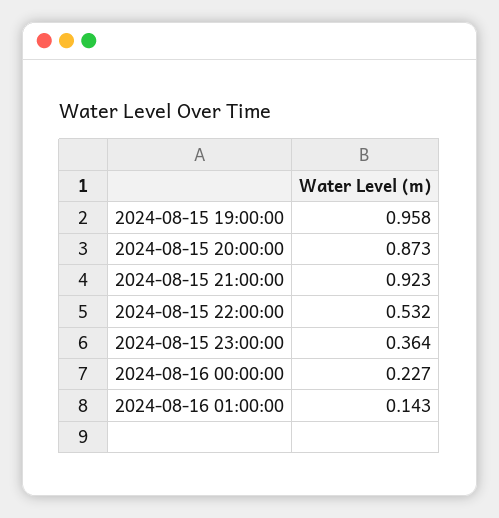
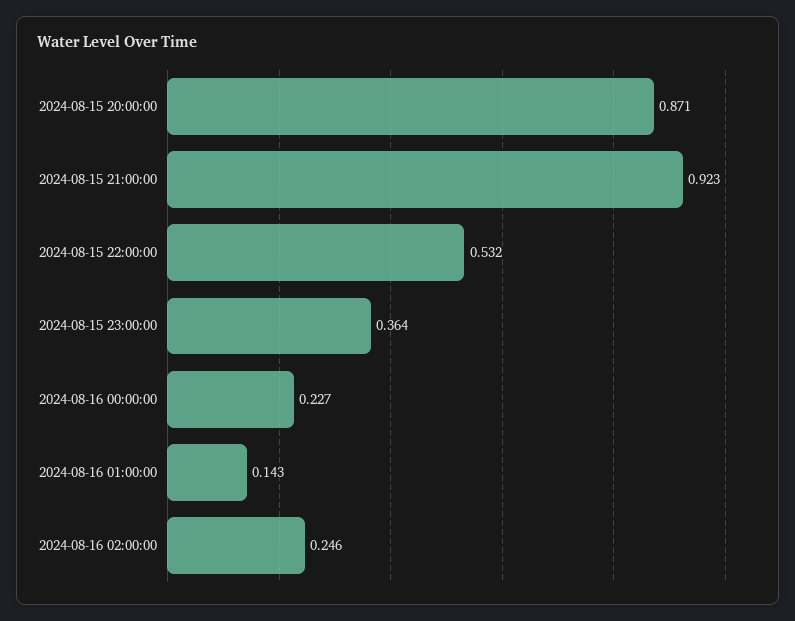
2024-08-15 19:00:00: 0.958 -> none
2024-08-15 20:00:00: 0.873 -> 0.871
2024-08-16 02:00:00: none -> 0.246

